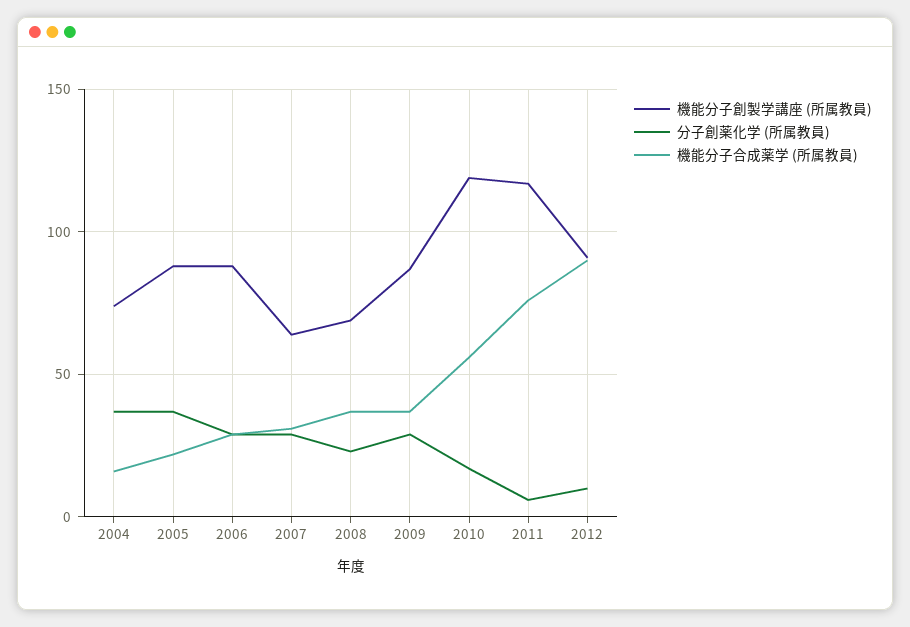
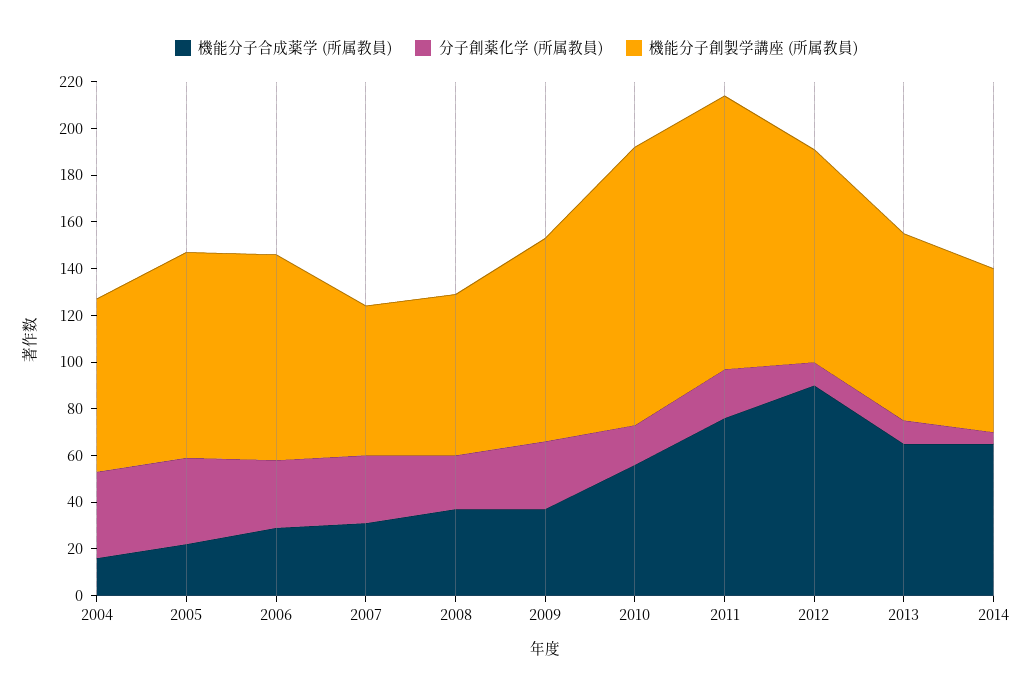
分子創薬化学 (所属教員), 2011: 5 -> 20
機能分子合成薬学 (所属教員), 2013: none -> 65
分子創薬化学 (所属教員), 2013: none -> 10
機能分子創製学講座 (所属教員), 2013: none -> 80
機能分子合成薬学 (所属教員), 2014: none -> 65
分子創薬化学 (所属教員), 2014: none -> 5
機能分子創製学講座 (所属教員), 2014: none -> 70

